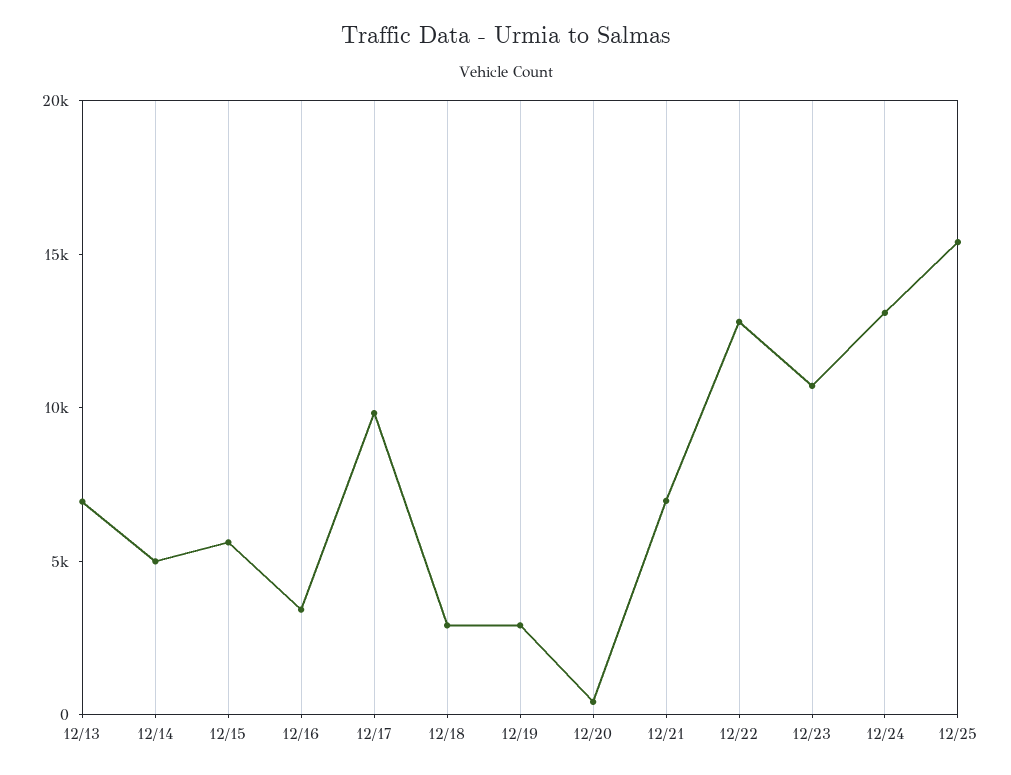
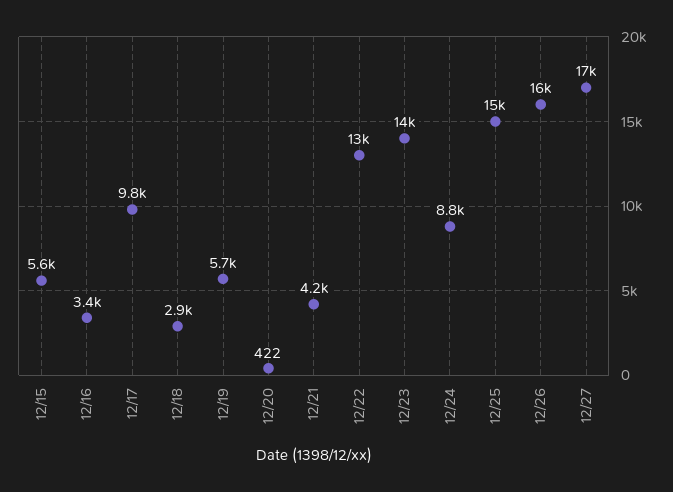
12/13: 7000 -> none
12/14: 5000 -> none
12/19: 3000 -> 5700
12/21: 7000 -> 4200
12/23: 11000 -> 14000
12/24: 13000 -> 8800
12/26: none -> 16000
12/27: none -> 17000

